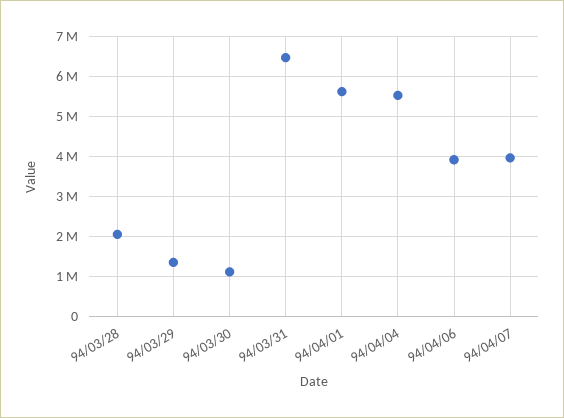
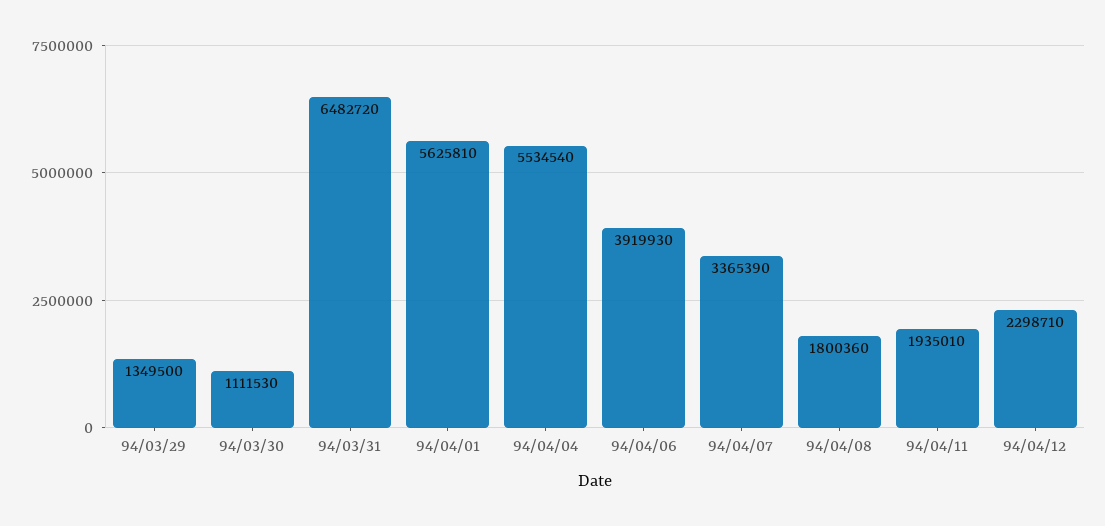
94/03/28: 2000000 -> none
94/04/07: 4000000 -> 3365390
94/04/08: none -> 1800360
94/04/11: none -> 1935010
94/04/12: none -> 2298710

